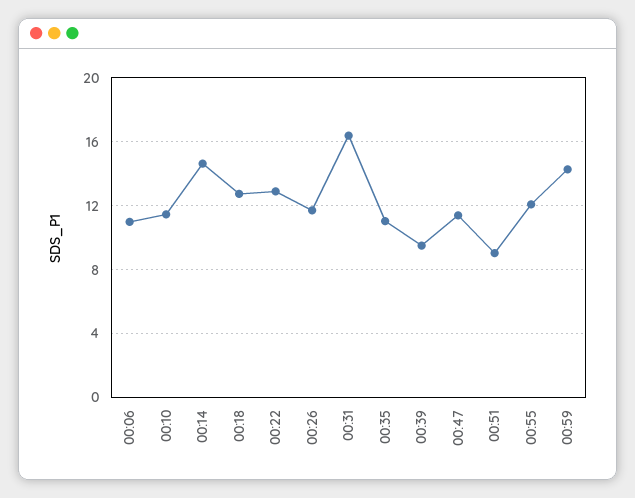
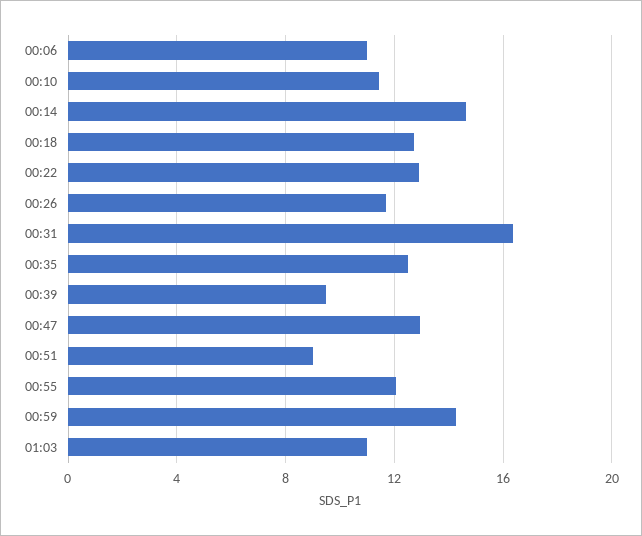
00:35: 11 -> 12.5
00:47: 11.5 -> 13
01:03: none -> 11

